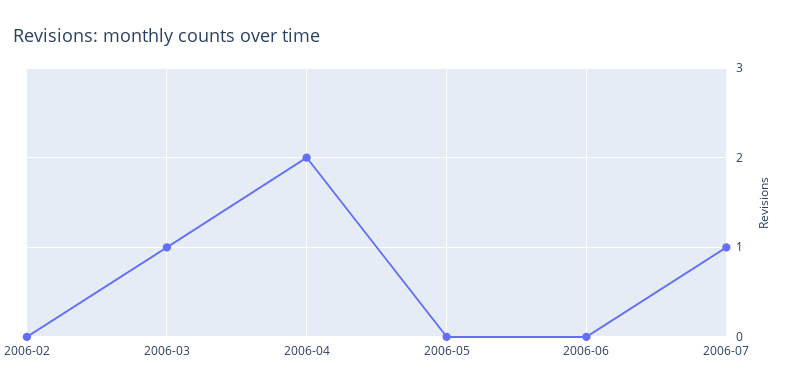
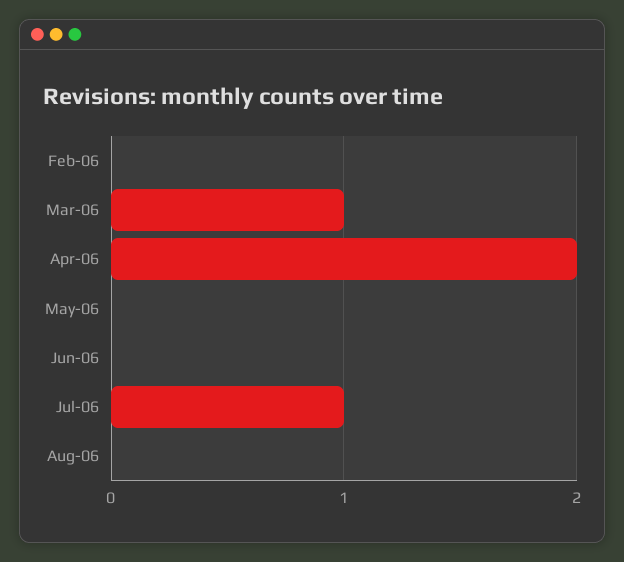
Aug-06: none -> 0

